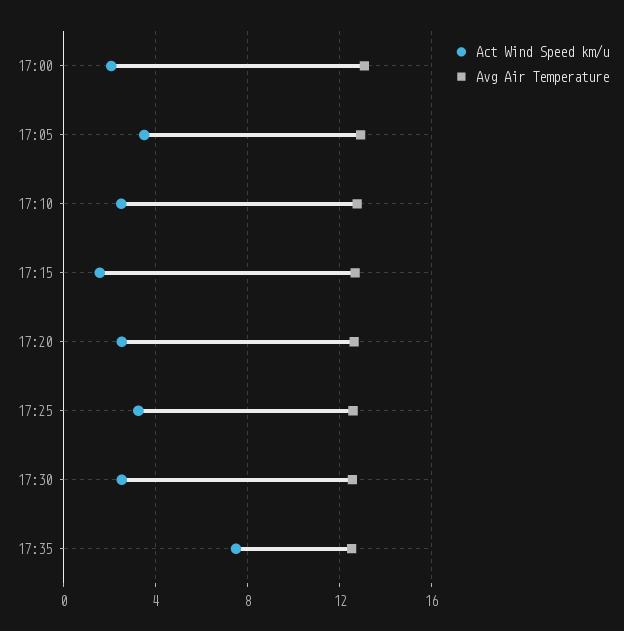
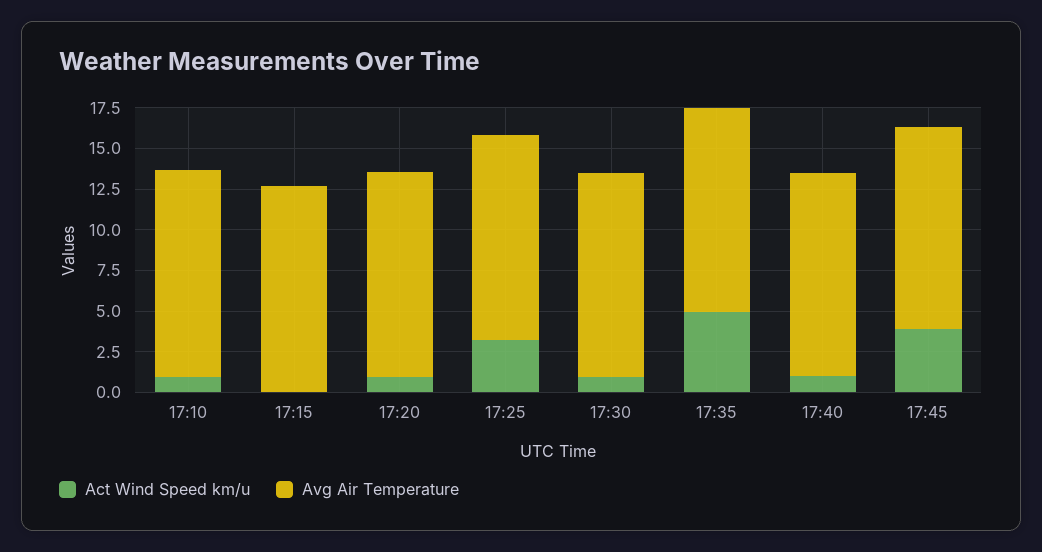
Act Wind Speed km/u, 17:00: 2 -> none
Avg Air Temperature, 17:00: 13 -> none
Act Wind Speed km/u, 17:05: 3.5 -> none
Avg Air Temperature, 17:05: 13 -> none
Act Wind Speed km/u, 17:10: 2.5 -> 1
Act Wind Speed km/u, 17:15: 1.5 -> 0
Act Wind Speed km/u, 17:20: 2.5 -> 1
Act Wind Speed km/u, 17:30: 2.5 -> 1
Act Wind Speed km/u, 17:35: 7.5 -> 5
Act Wind Speed km/u, 17:40: none -> 1
Avg Air Temperature, 17:40: none -> 12.5
Act Wind Speed km/u, 17:45: none -> 4
Avg Air Temperature, 17:45: none -> 12.5

